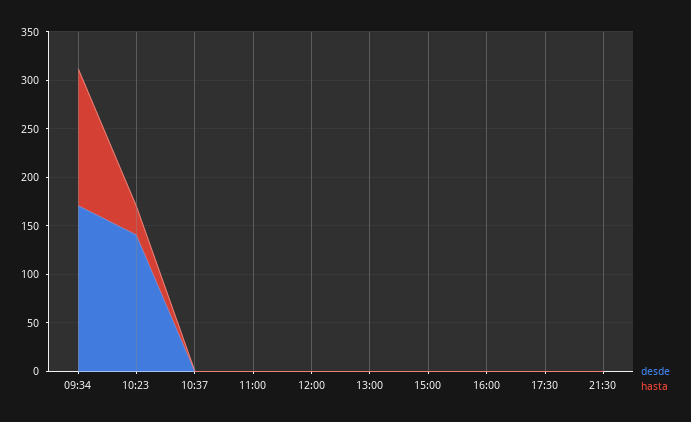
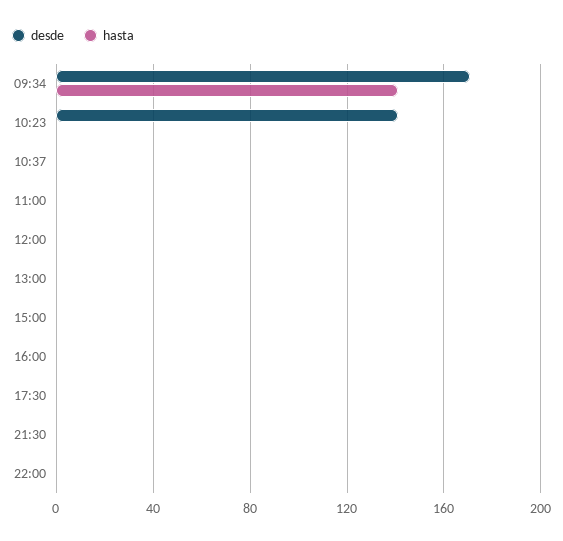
hasta, 10:23: 30 -> 0
desde, 22:00: none -> 0
hasta, 22:00: none -> 0

